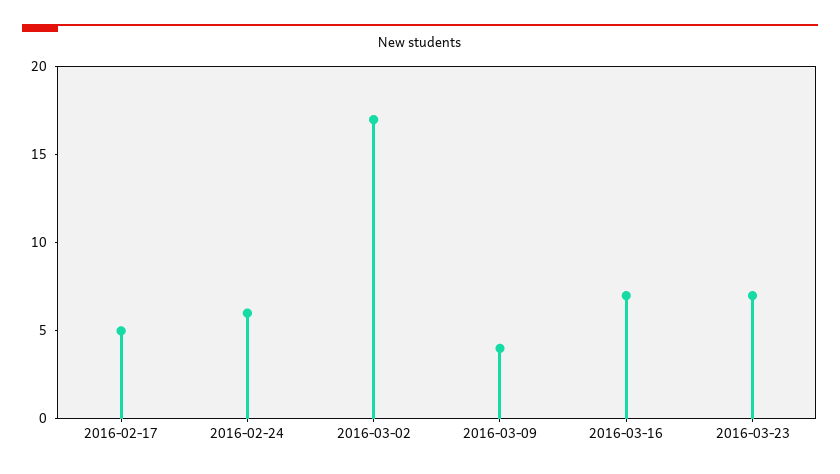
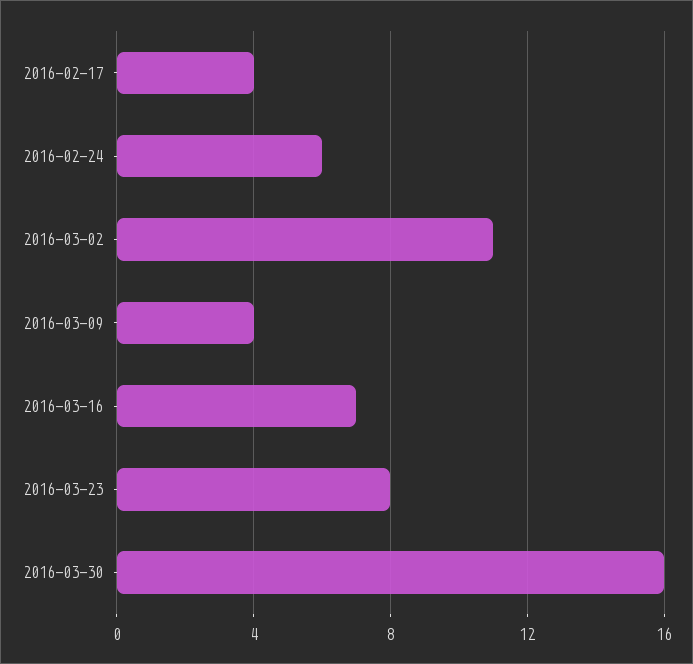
2016-02-17: 5 -> 4
2016-03-02: 17 -> 11
2016-03-23: 7 -> 8
2016-03-30: none -> 16

